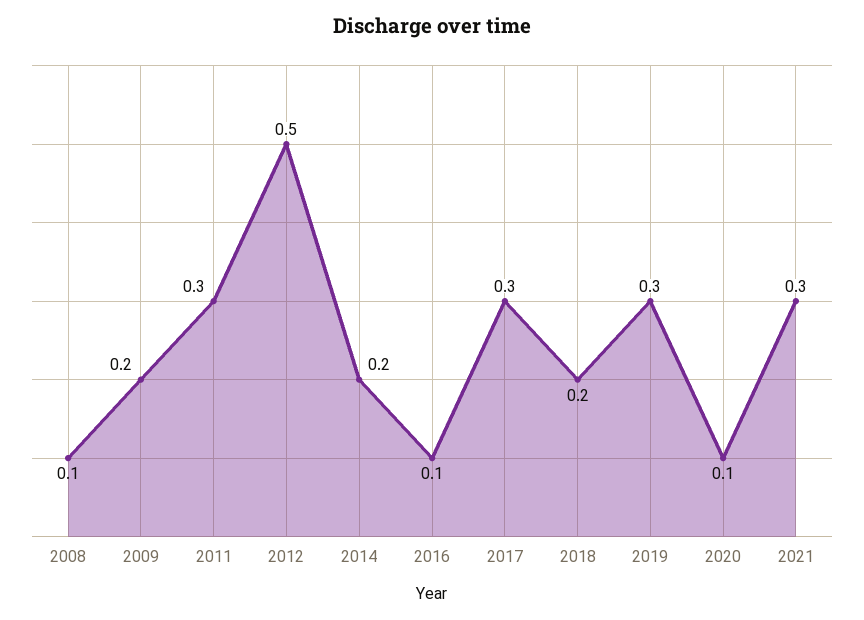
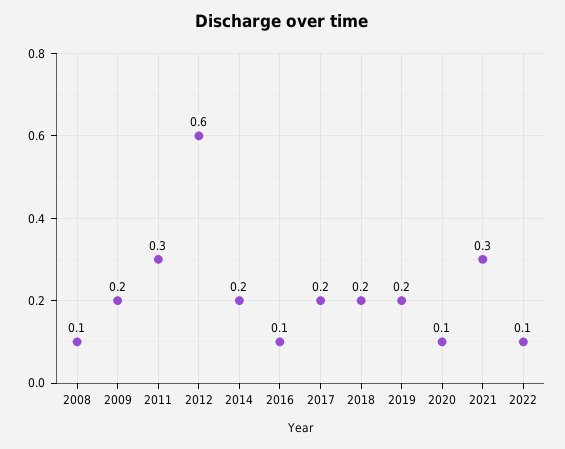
2012: 0.5 -> 0.6
2017: 0.3 -> 0.2
2019: 0.3 -> 0.2
2022: none -> 0.1

